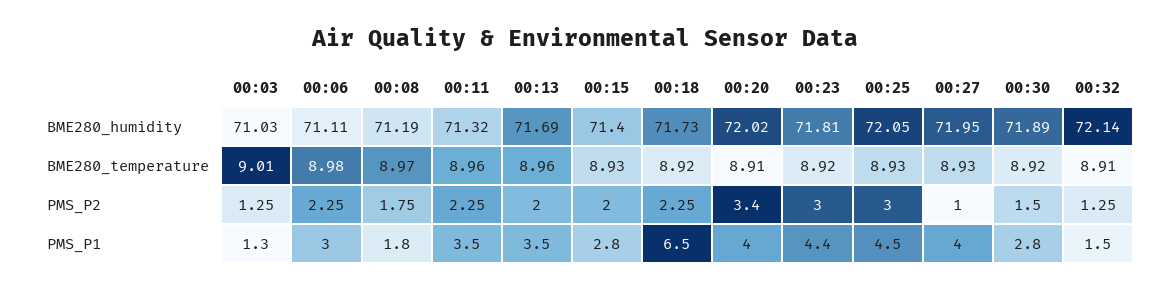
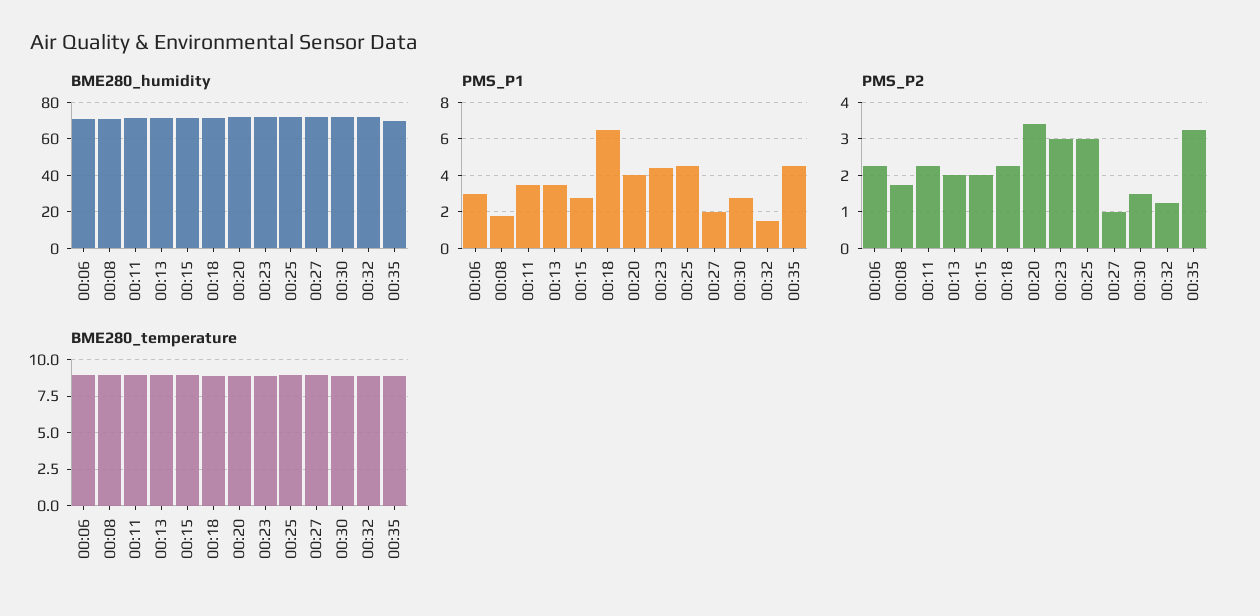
BME280_humidity, 00:03: 71.03 -> none
BME280_temperature, 00:03: 9.01 -> none
PMS_P2, 00:03: 1.25 -> none
PMS_P1, 00:03: 1.3 -> none
PMS_P1, 00:27: 4 -> 2
BME280_humidity, 00:35: none -> 70
PMS_P1, 00:35: none -> 4.5
PMS_P2, 00:35: none -> 3.2
BME280_temperature, 00:35: none -> 9

